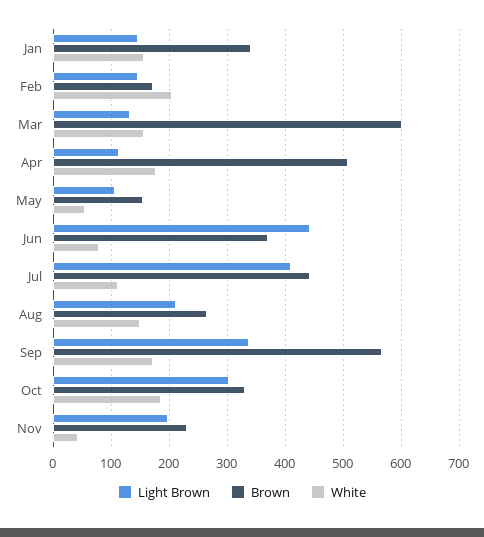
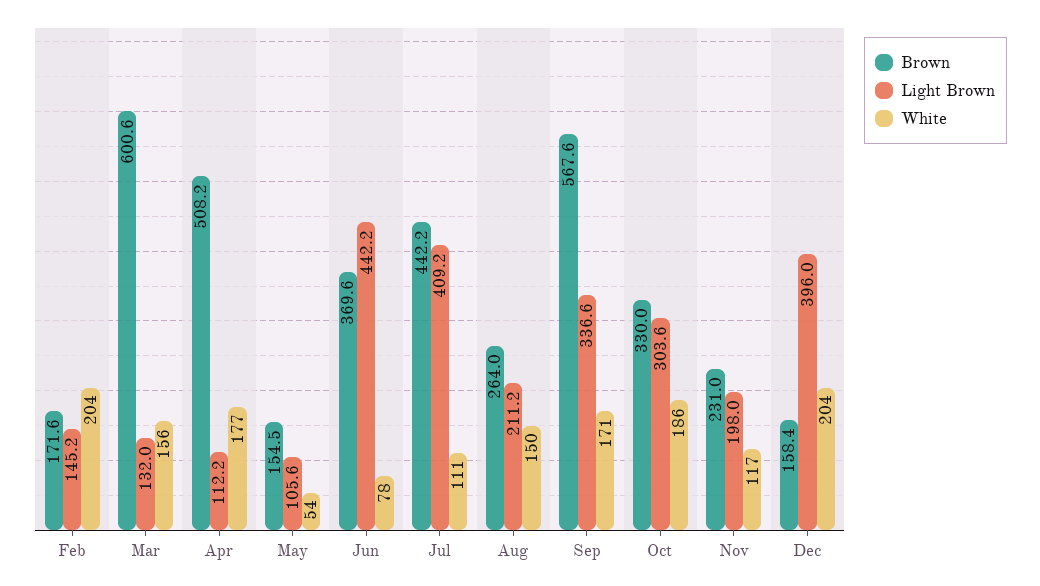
Light Brown, Jan: 140 -> none
Brown, Jan: 340 -> none
White, Jan: 160 -> none
White, Nov: 40 -> 117
Brown, Dec: none -> 158.4
Light Brown, Dec: none -> 396
White, Dec: none -> 204

